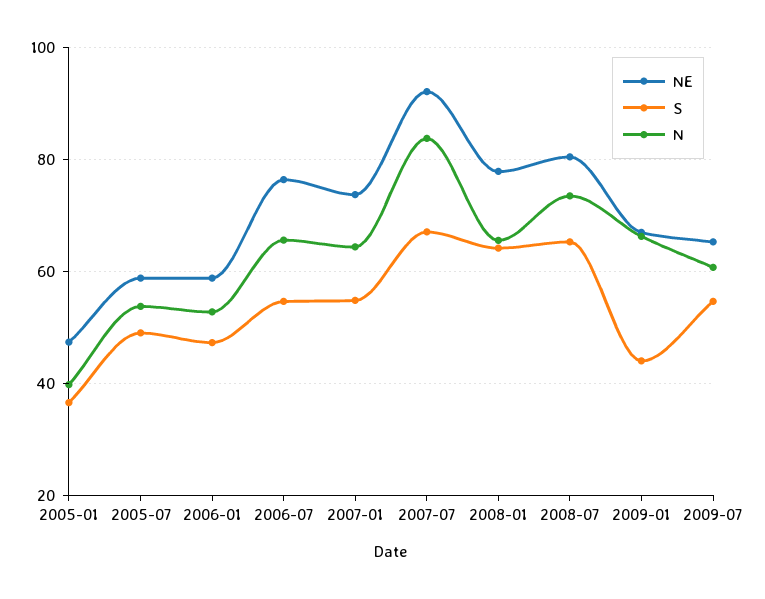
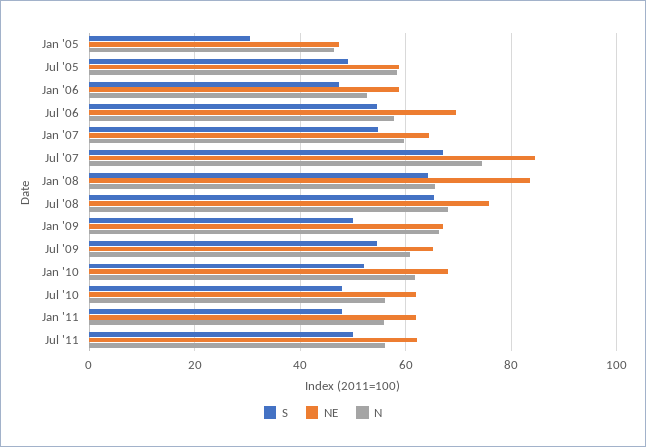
S, 2005-01: 36 -> 30
N, 2005-01: 40 -> 46
N, 2005-07: 54 -> 58
NE, 2006-07: 76 -> 70
N, 2006-07: 66 -> 58
NE, 2007-01: 74 -> 64
N, 2007-01: 64 -> 60
NE, 2007-07: 92 -> 84
N, 2007-07: 84 -> 74
NE, 2008-01: 78 -> 84
NE, 2008-07: 80 -> 76
N, 2008-07: 74 -> 68
S, 2009-01: 44 -> 50
S, Jan '10: none -> 52
NE, Jan '10: none -> 68
N, Jan '10: none -> 62
S, Jul '10: none -> 48
NE, Jul '10: none -> 62
N, Jul '10: none -> 56
S, Jan '11: none -> 48
NE, Jan '11: none -> 62
N, Jan '11: none -> 56
S, Jul '11: none -> 50
NE, Jul '11: none -> 62
N, Jul '11: none -> 56

